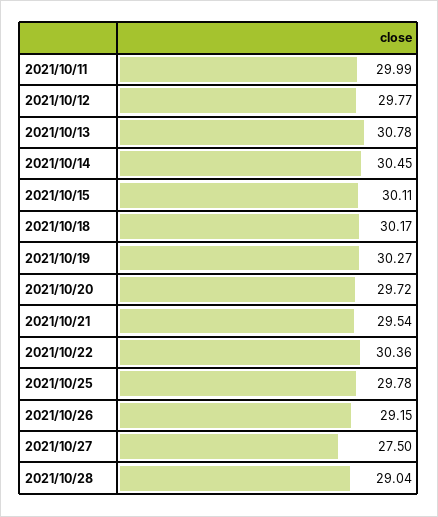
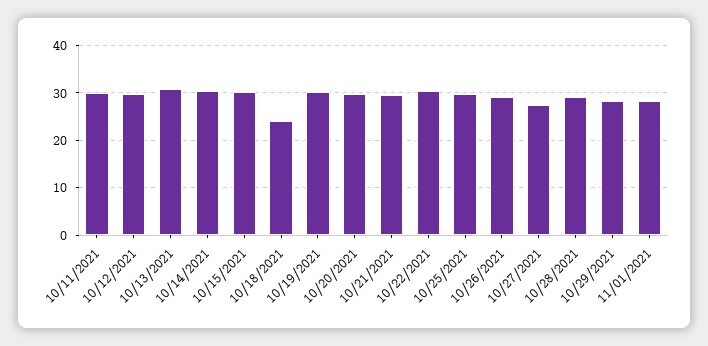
2021/10/18: 30.17 -> 24
10/29/2021: none -> 28
11/01/2021: none -> 28

